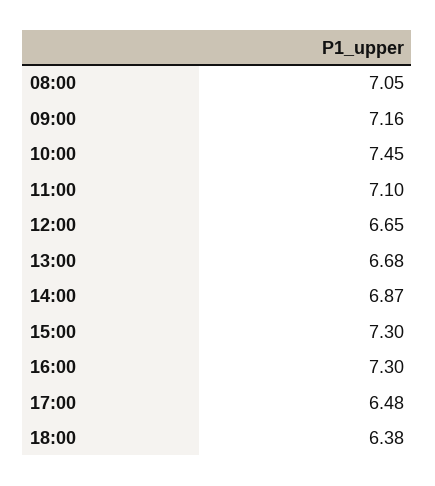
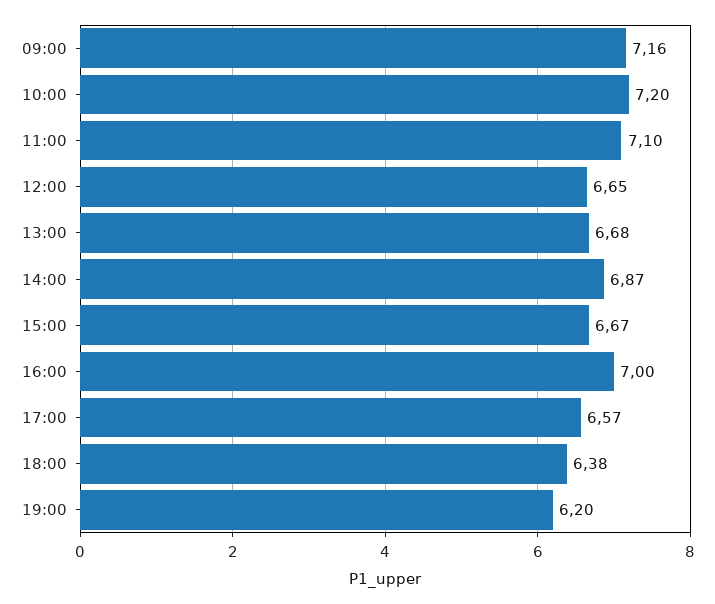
08:00: 7.05 -> none
10:00: 7.45 -> 7.2
15:00: 7.3 -> 6.67
16:00: 7.3 -> 7
17:00: 6.48 -> 6.57
19:00: none -> 6.2

